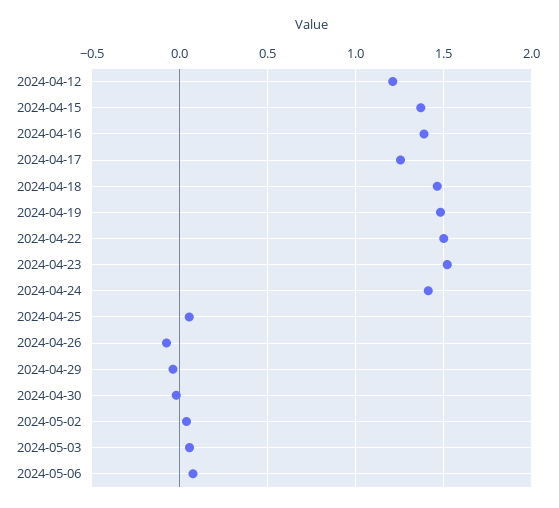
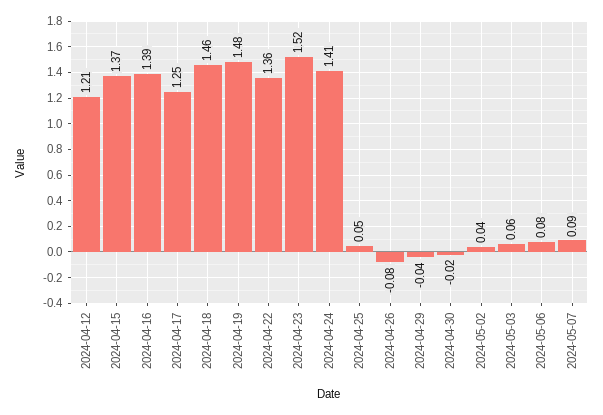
2024-04-22: 1.5 -> 1.36
2024-05-07: none -> 0.09

